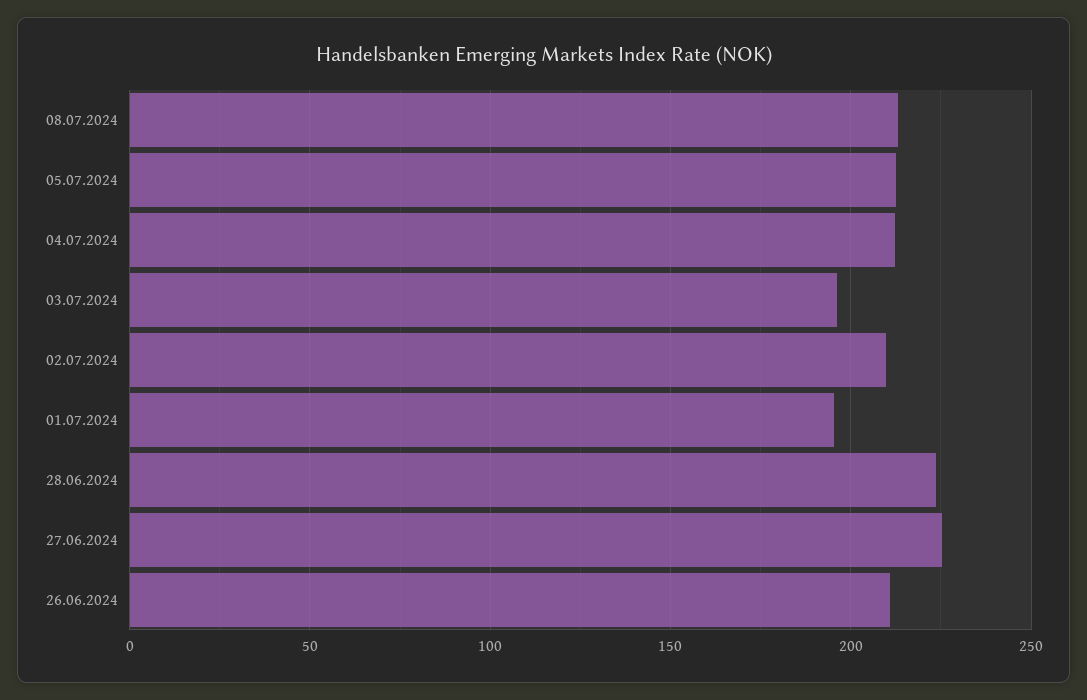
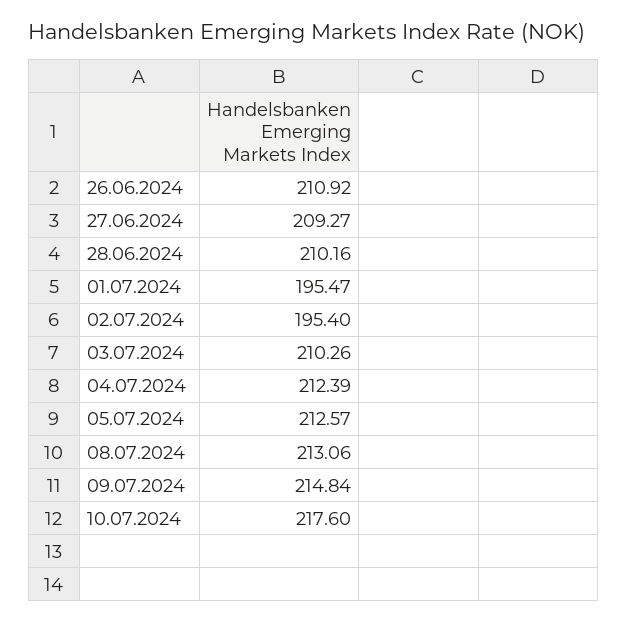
03.07.2024: 195 -> 210.26
02.07.2024: 210 -> 195.4
28.06.2024: 225 -> 210.16
27.06.2024: 225 -> 209.27
09.07.2024: none -> 214.84
10.07.2024: none -> 217.6

